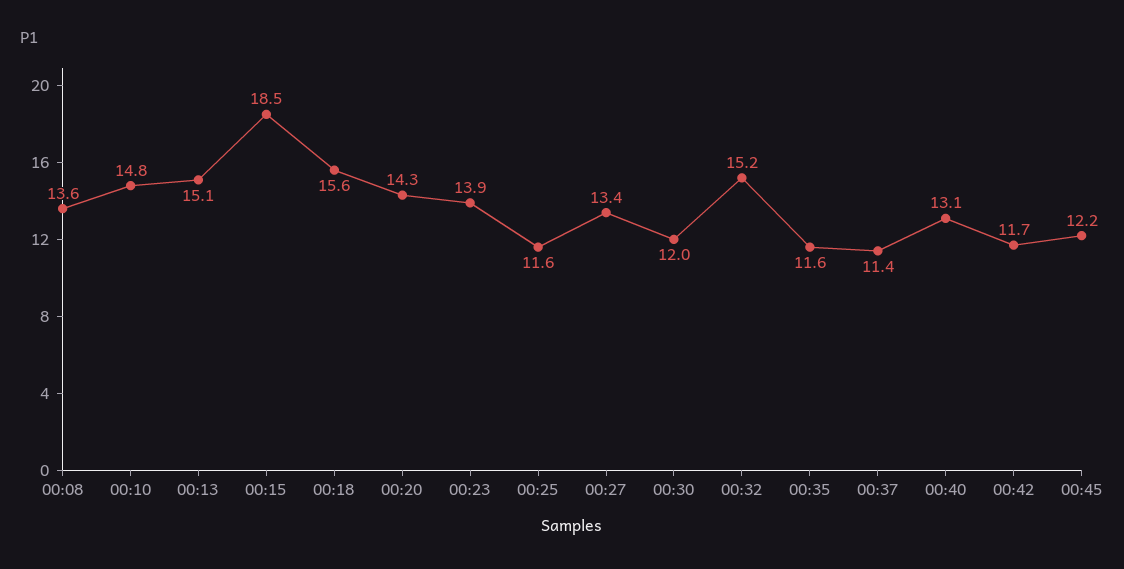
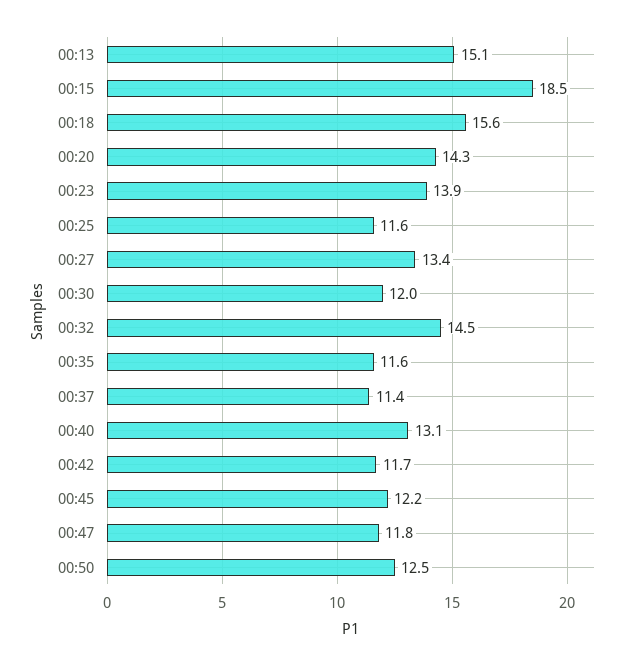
00:08: 13.6 -> none
00:10: 14.8 -> none
00:32: 15.2 -> 14.5
00:47: none -> 11.8
00:50: none -> 12.5

